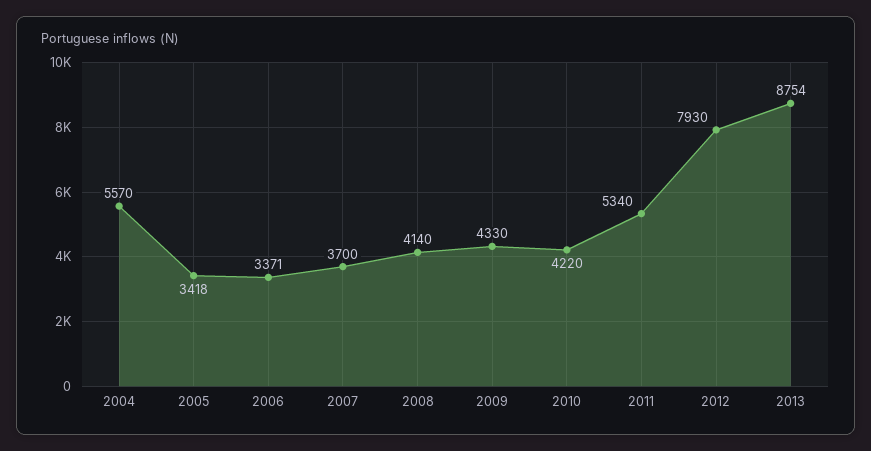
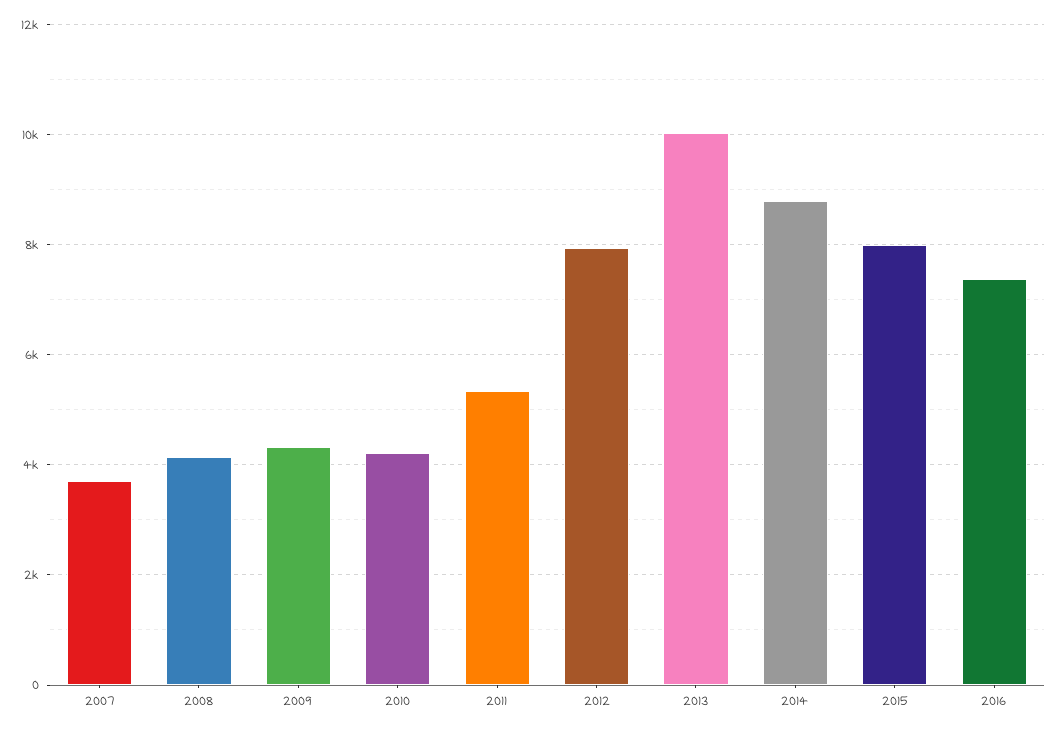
2004: 5570 -> none
2005: 3418 -> none
2006: 3371 -> none
2013: 8754 -> 10000
2014: none -> 8800
2015: none -> 8000
2016: none -> 7400

